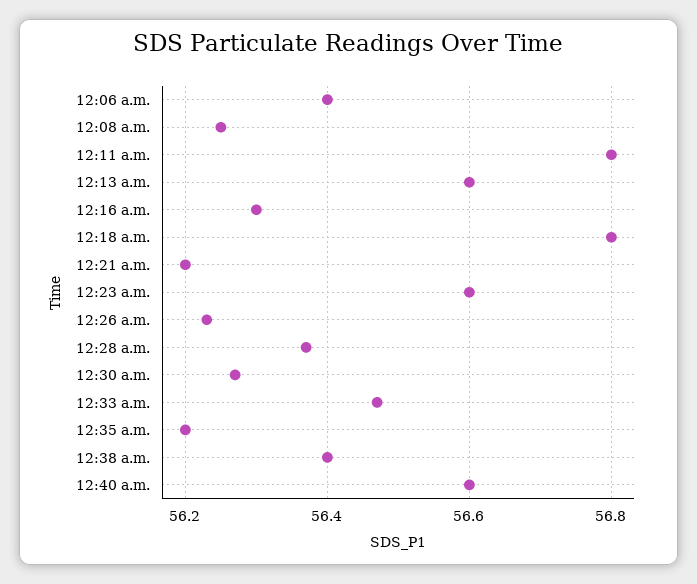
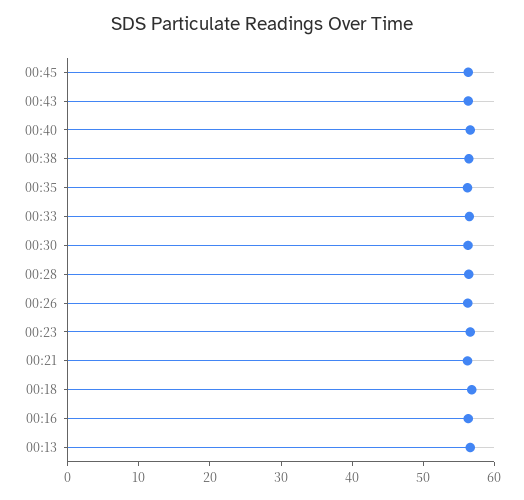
12:06 a.m.: 56.4 -> none
12:08 a.m.: 56.25 -> none
12:11 a.m.: 56.8 -> none
00:45: none -> 56
00:43: none -> 56

